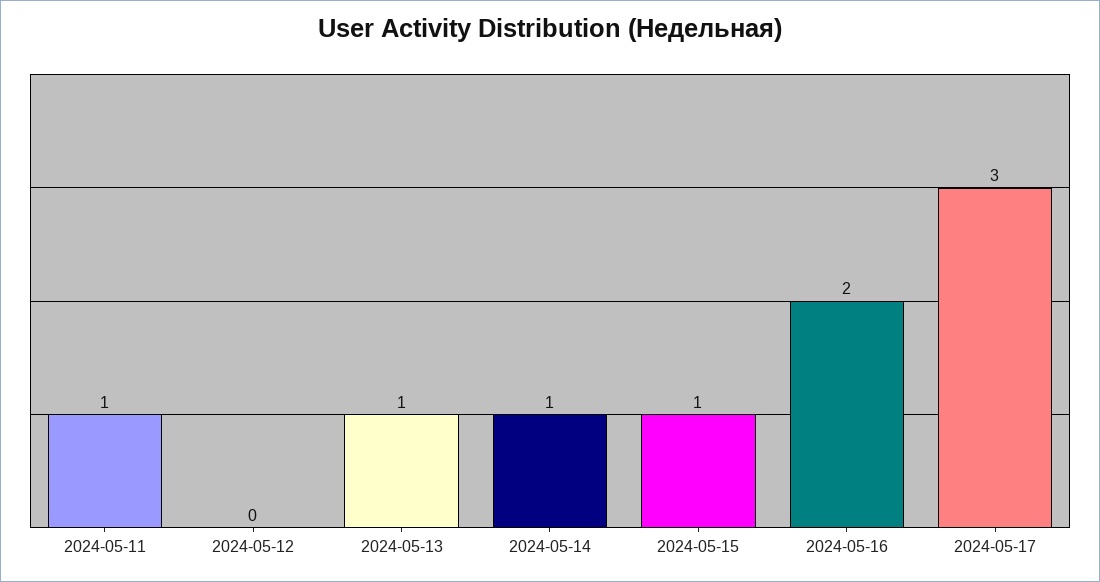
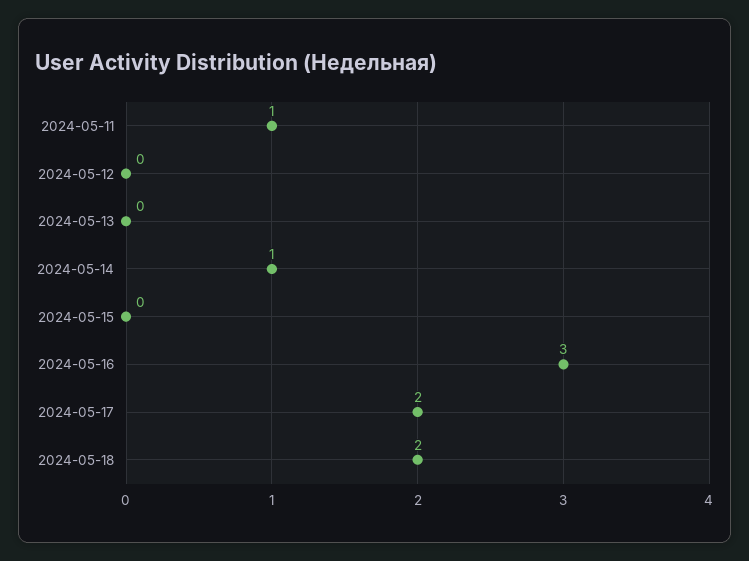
2024-05-13: 1 -> 0
2024-05-15: 1 -> 0
2024-05-16: 2 -> 3
2024-05-17: 3 -> 2
2024-05-18: none -> 2

